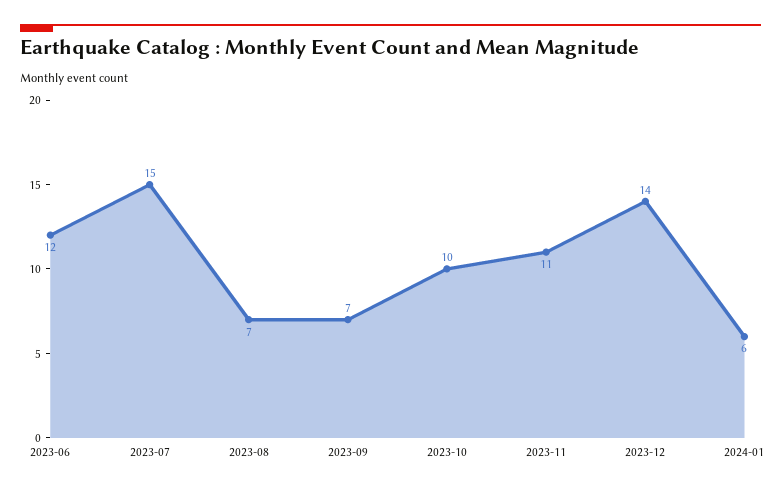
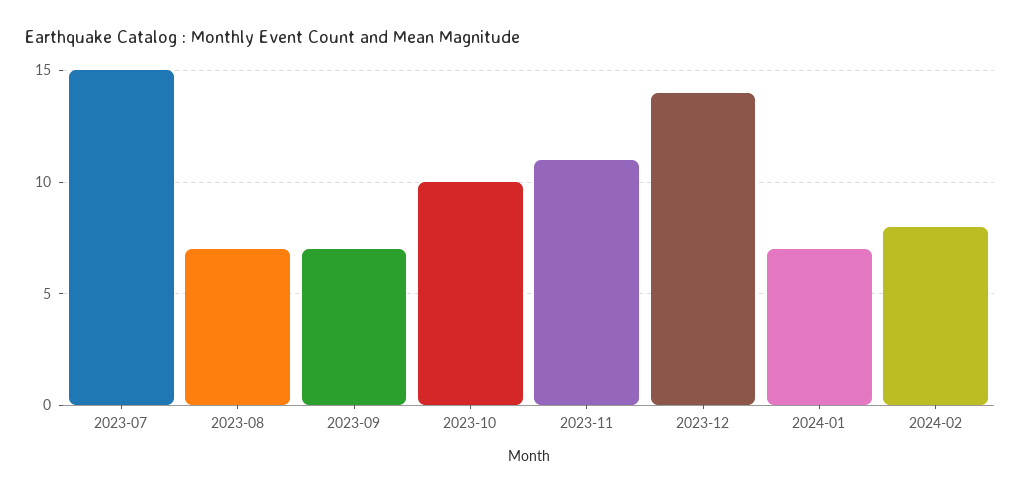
2023-06: 12 -> none
2024-01: 6 -> 7
2024-02: none -> 8

